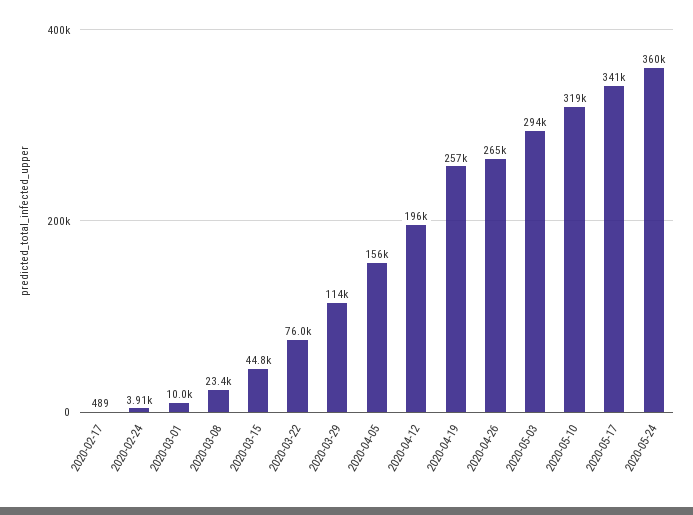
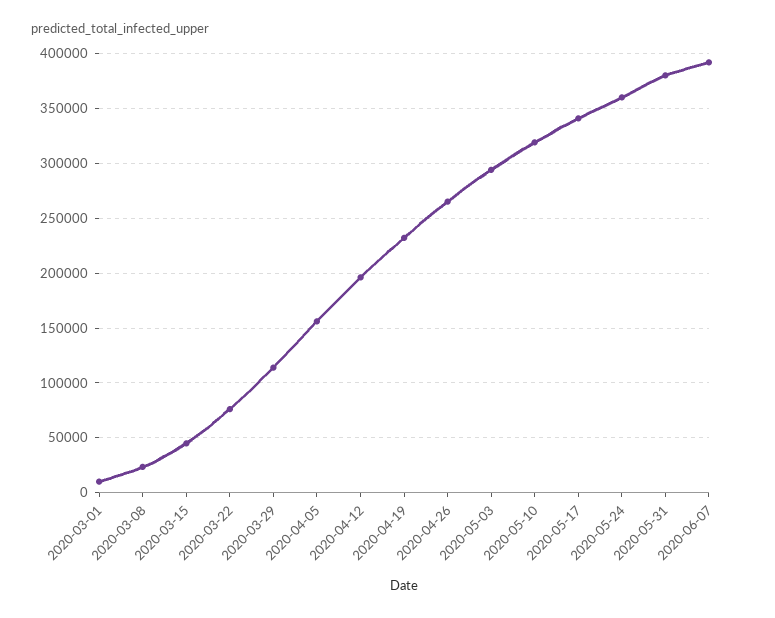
2020-02-17: 489 -> none
2020-02-24: 3910 -> none
2020-04-19: 257000 -> 230000
2020-05-31: none -> 380000
2020-06-07: none -> 390000

